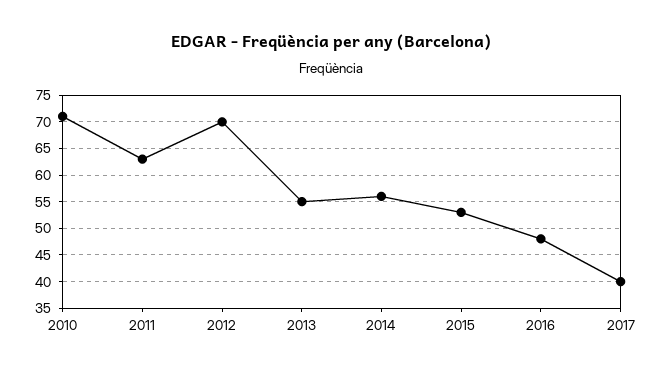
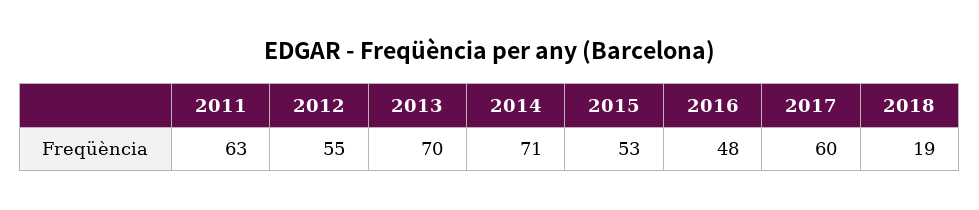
2010: 70 -> none
2012: 70 -> 55
2013: 55 -> 70
2014: 55 -> 71
2017: 40 -> 60
2018: none -> 19

